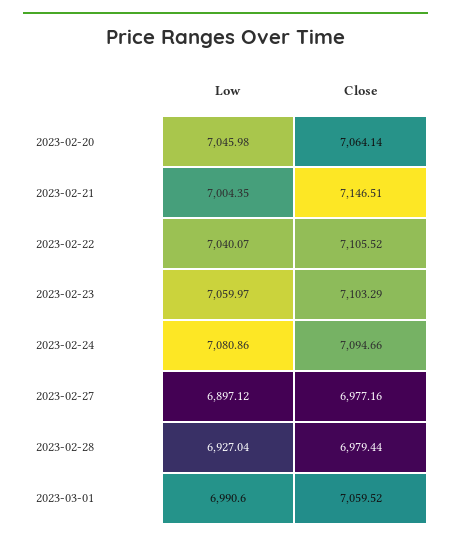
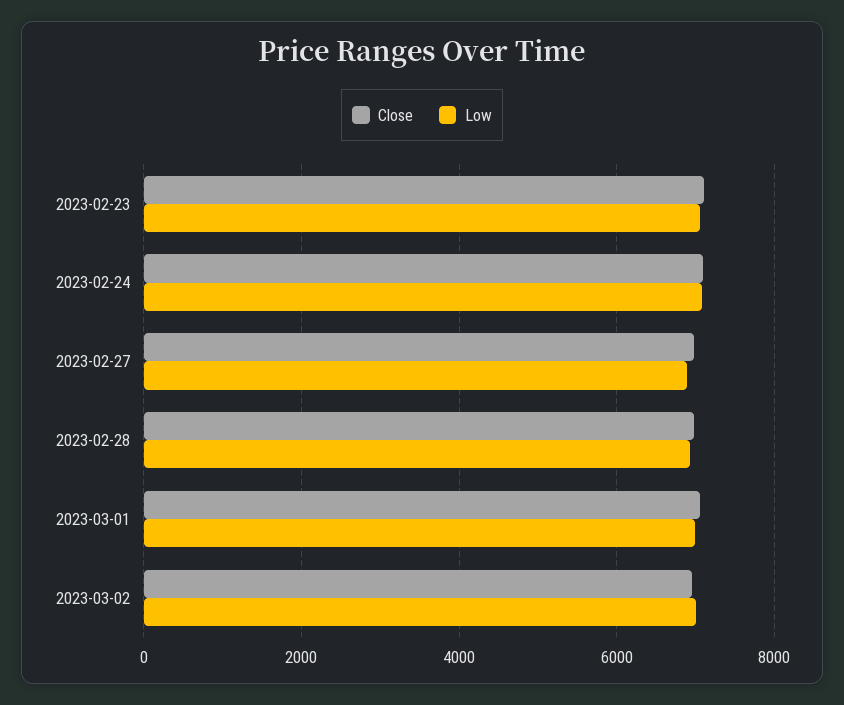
Low, 2023-02-20: 7045.98 -> none
Close, 2023-02-20: 7064.14 -> none
Low, 2023-02-21: 7004.35 -> none
Close, 2023-02-21: 7146.51 -> none
Low, 2023-02-22: 7040.07 -> none
Close, 2023-02-22: 7105.52 -> none
Close, 2023-03-02: none -> 7000
Low, 2023-03-02: none -> 7000

